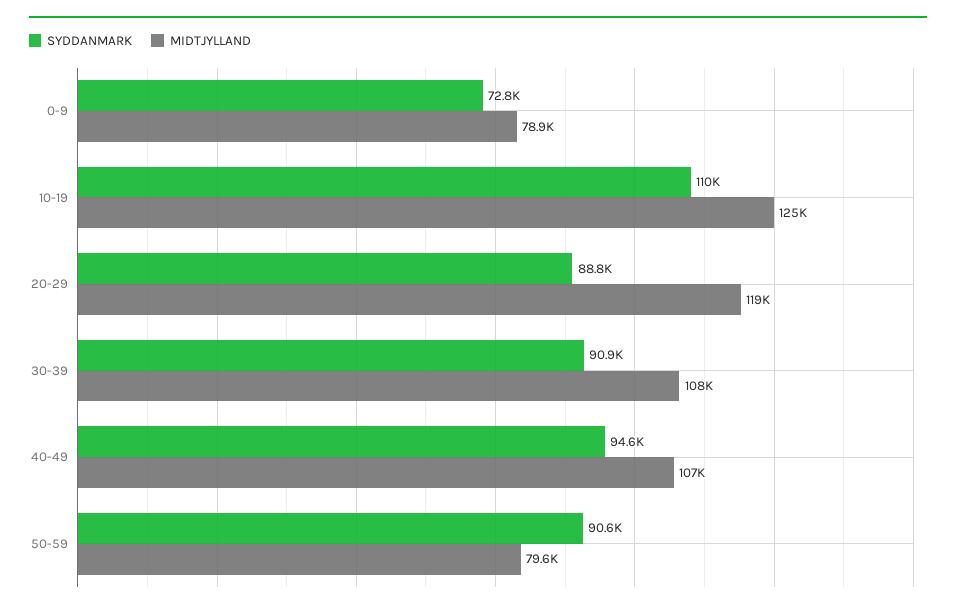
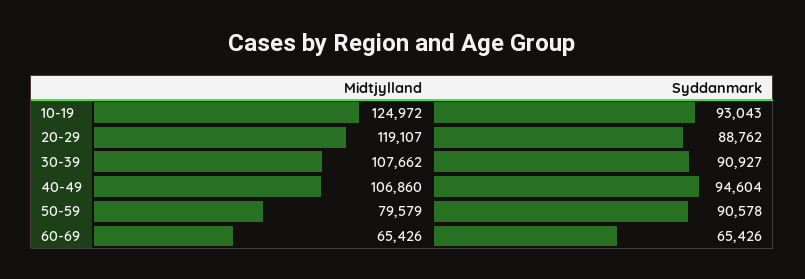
SYDDANMARK, 0-9: 72800 -> none
MIDTJYLLAND, 0-9: 78900 -> none
SYDDANMARK, 10-19: 110000 -> 93043
MIDTJYLLAND, 60-69: none -> 65426
SYDDANMARK, 60-69: none -> 65426

